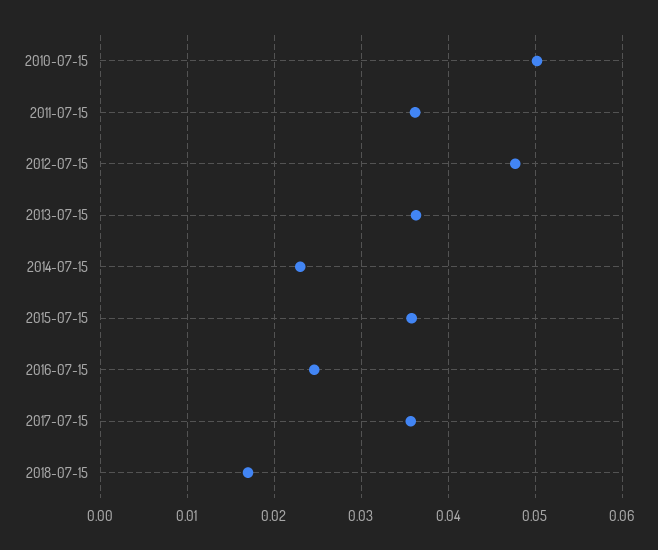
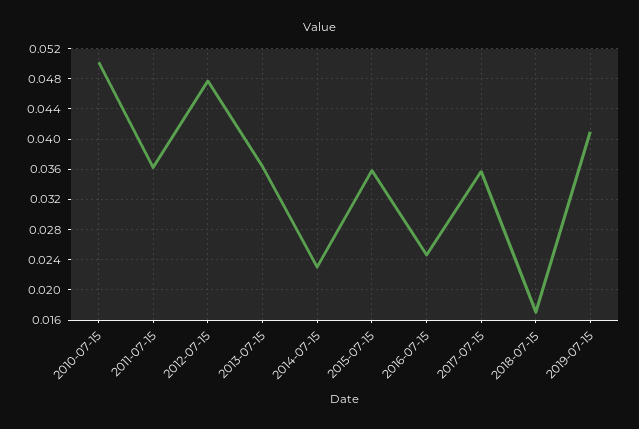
2019-07-15: none -> 0.041

